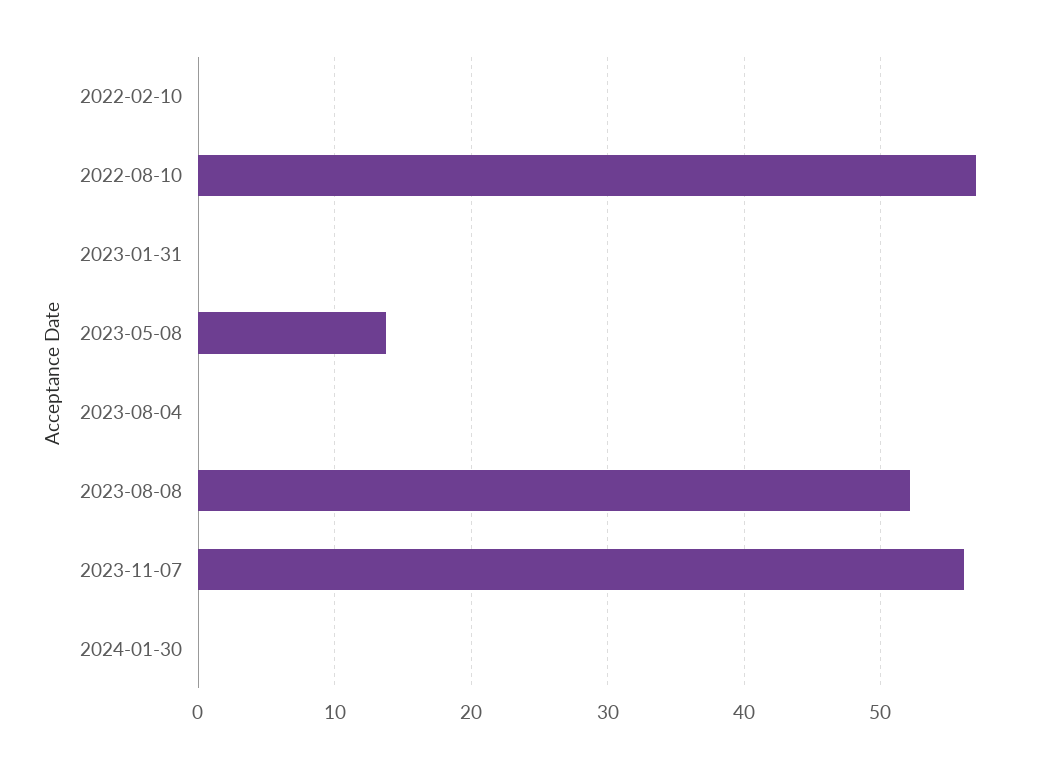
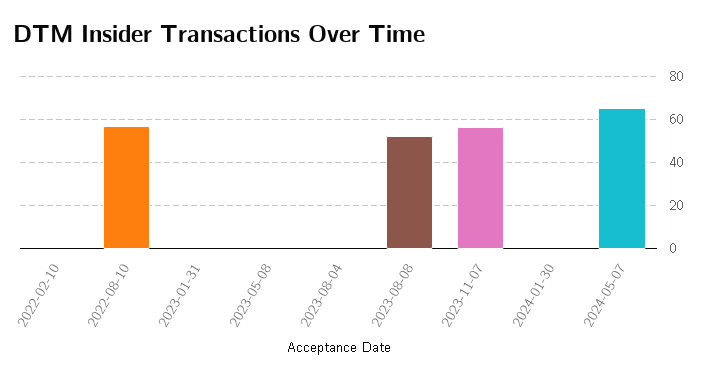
2023-05-08: 14 -> 0
2024-05-07: none -> 65

